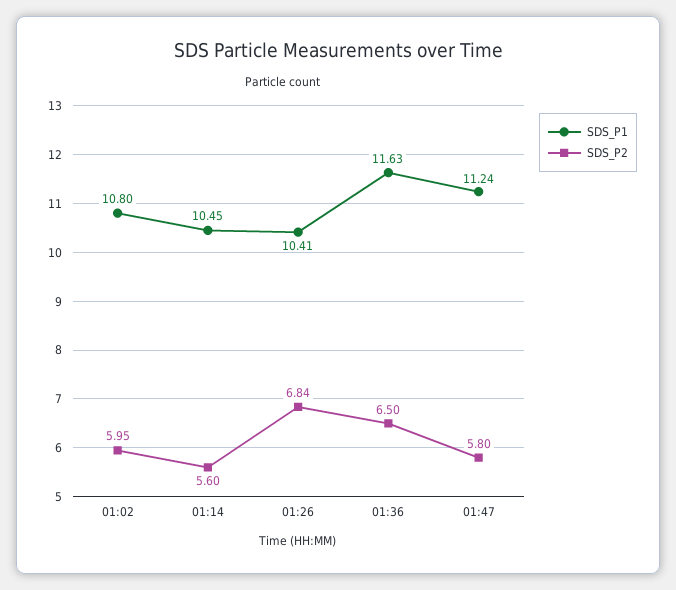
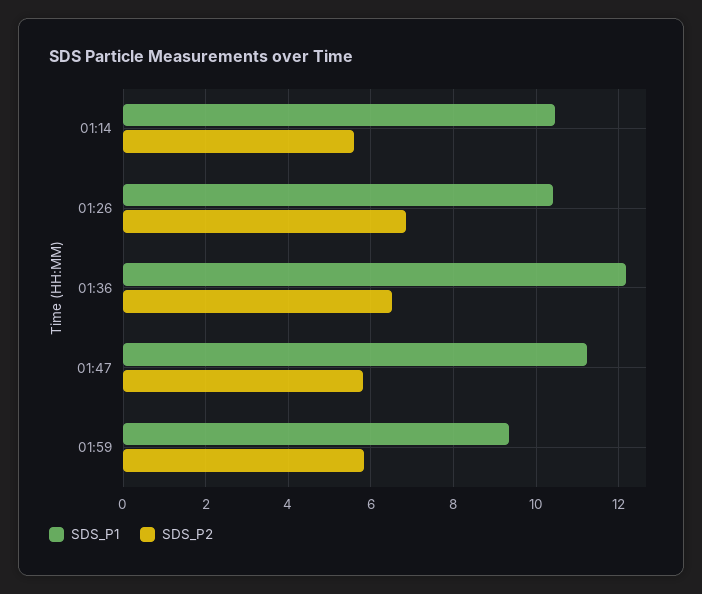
SDS_P1, 01:02: 10.8 -> none
SDS_P2, 01:02: 5.95 -> none
SDS_P1, 01:36: 11.63 -> 12.2
SDS_P1, 01:59: none -> 9.4
SDS_P2, 01:59: none -> 5.8

